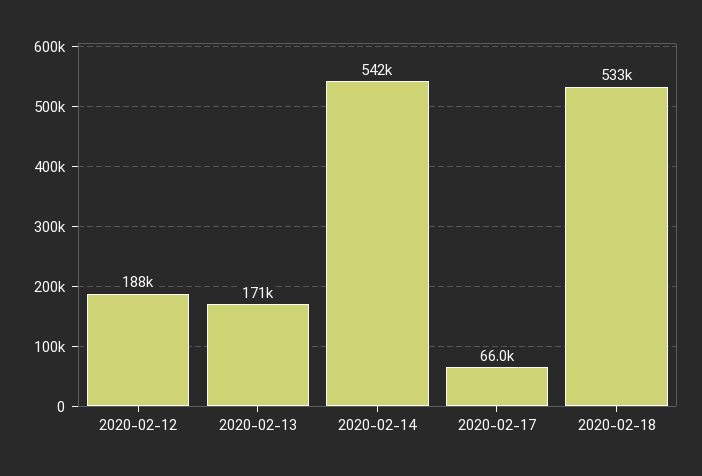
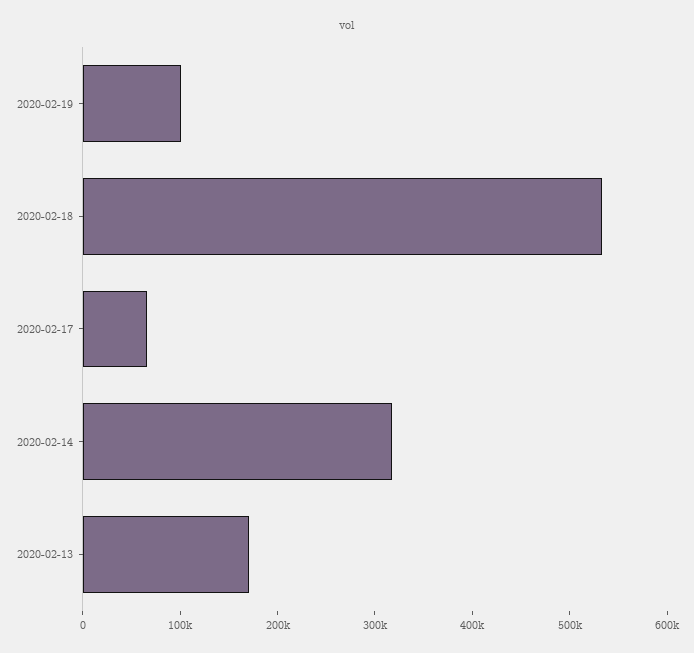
2020-02-12: 188000 -> none
2020-02-14: 542000 -> 320000
2020-02-19: none -> 100000

